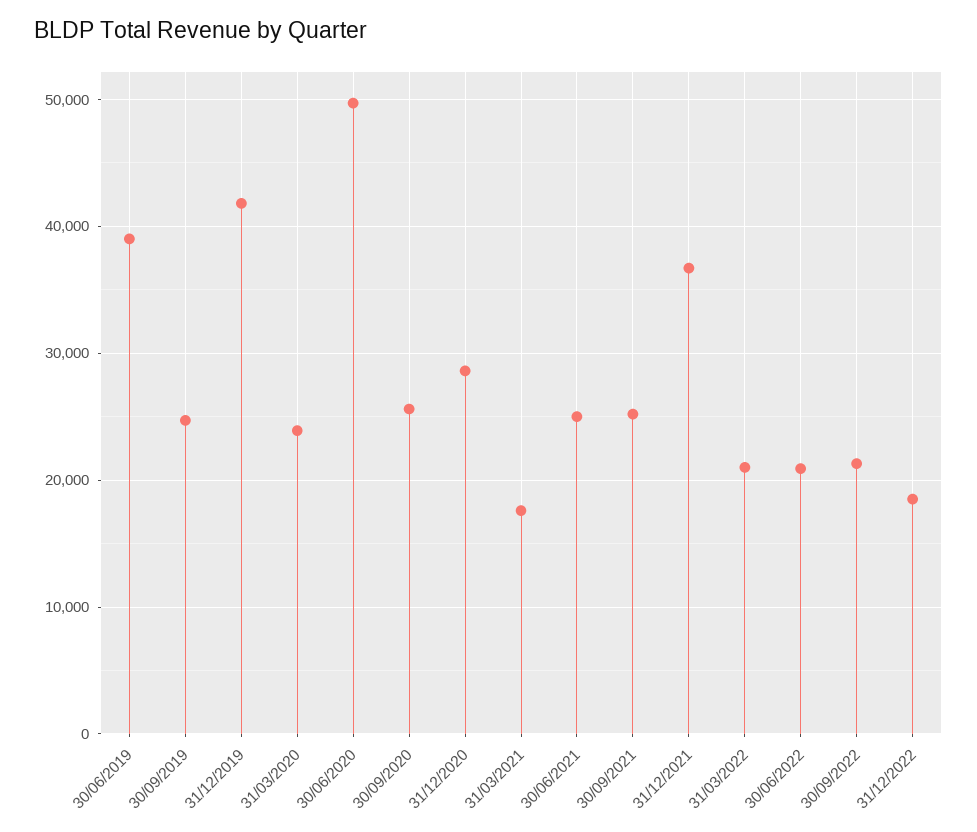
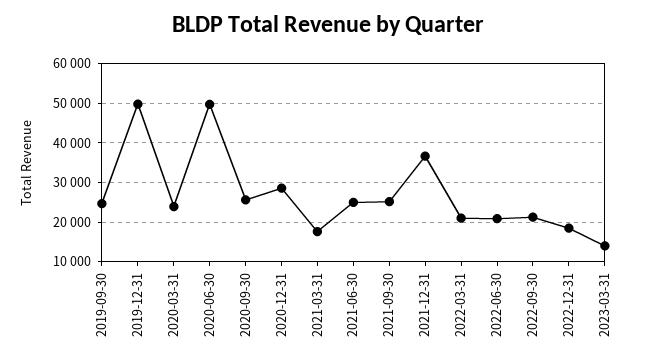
30/06/2019: 39000 -> none
31/12/2019: 42000 -> 50000
2023-03-31: none -> 14000

